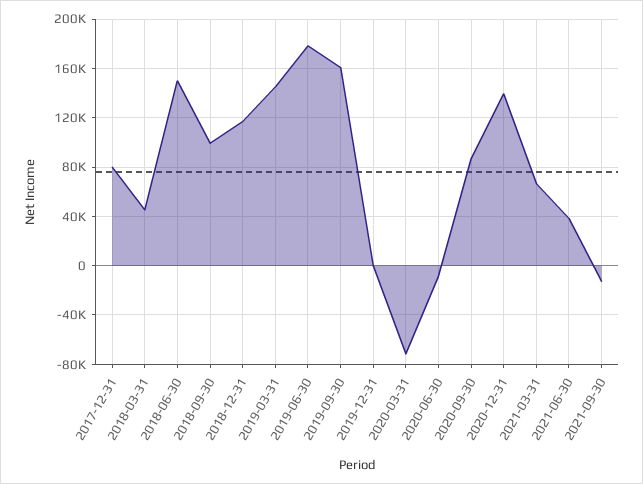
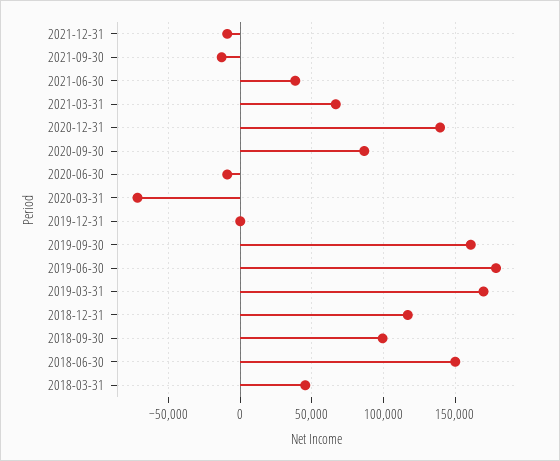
2017-12-31: 80000 -> none
2019-03-31: 145000 -> 170000
2021-12-31: none -> -10000

